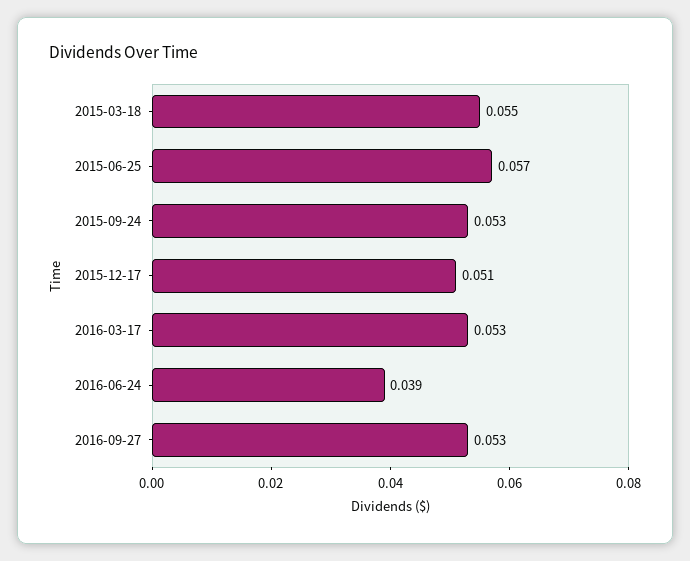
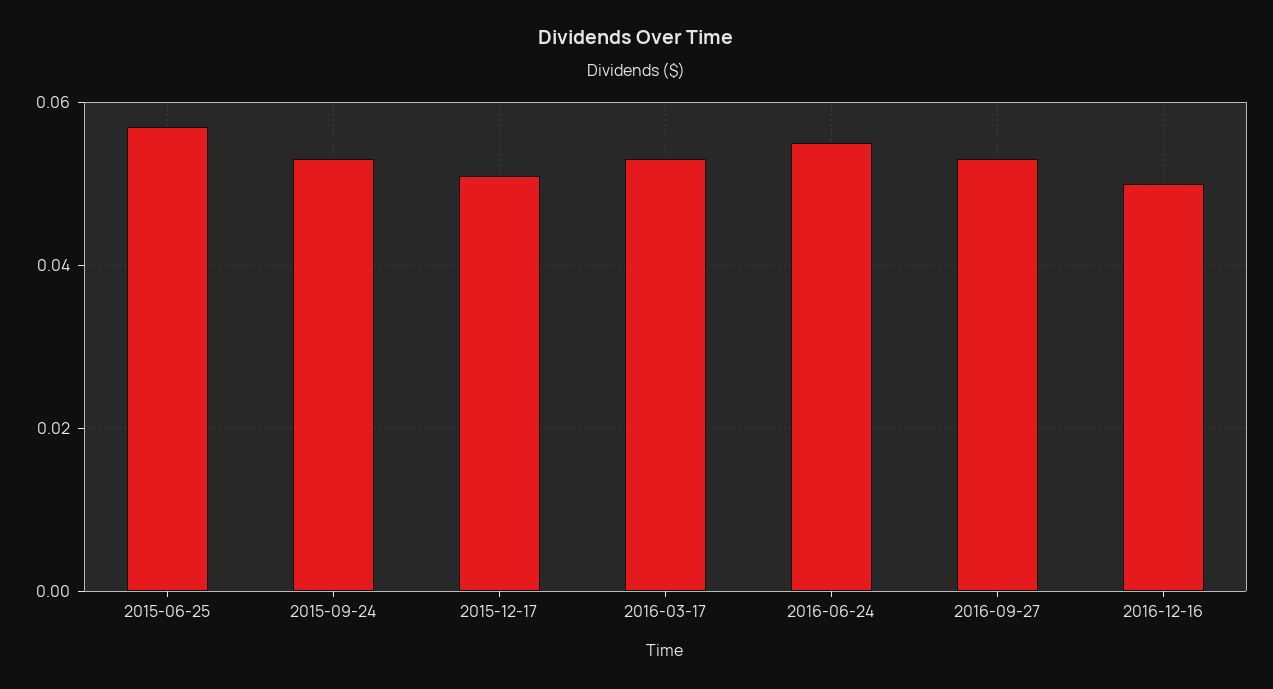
2015-03-18: 0.055 -> none
2016-06-24: 0.039 -> 0.055
2016-12-16: none -> 0.05

